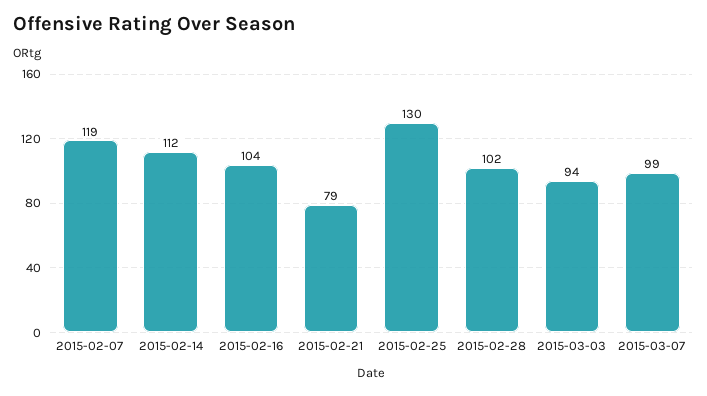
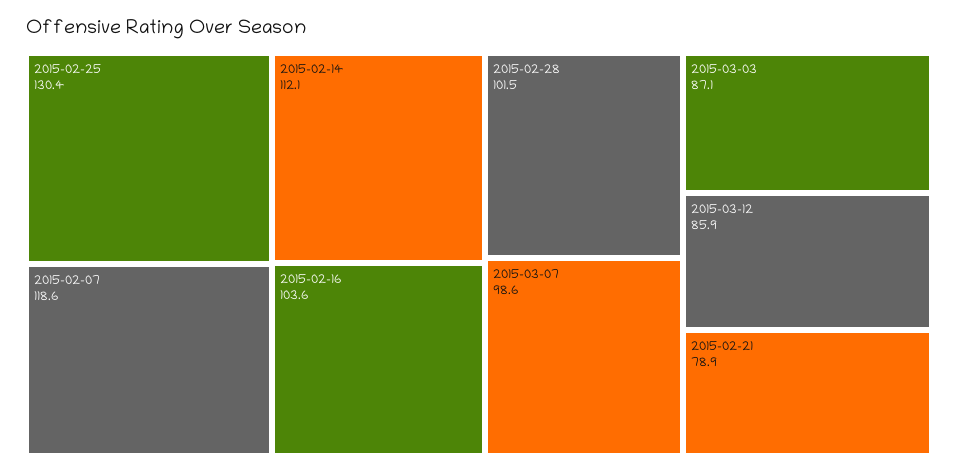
2015-03-03: 94 -> 87.1
2015-03-12: none -> 85.9

